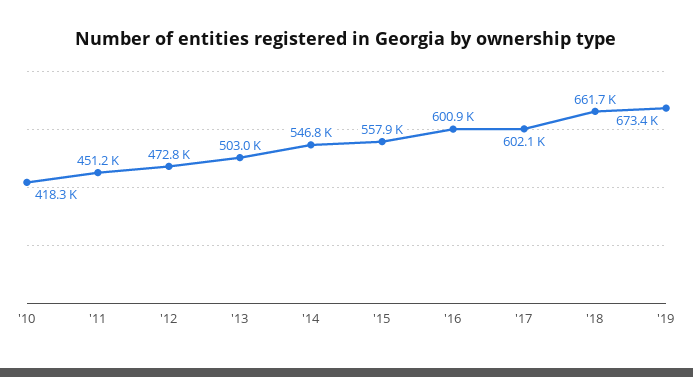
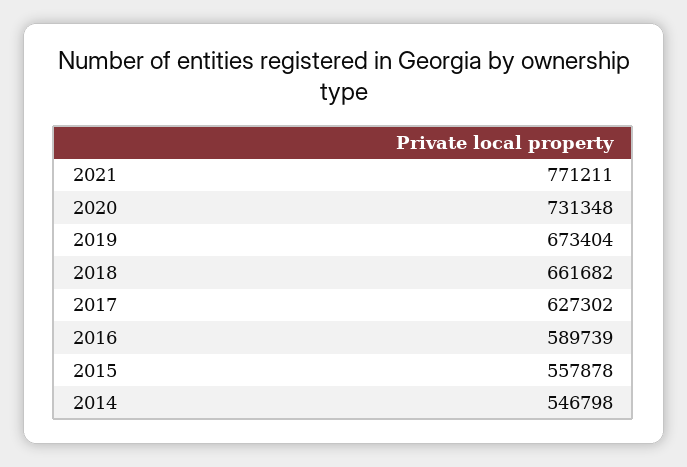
'10: 418300 -> none
'11: 451200 -> none
'12: 472800 -> none
'13: 503000 -> none
'16: 600900 -> 589739
'17: 602100 -> 627302
2021: none -> 771211
2020: none -> 731348

